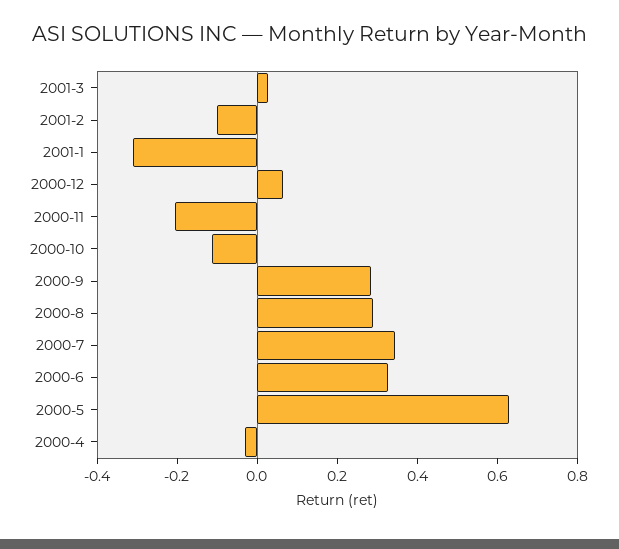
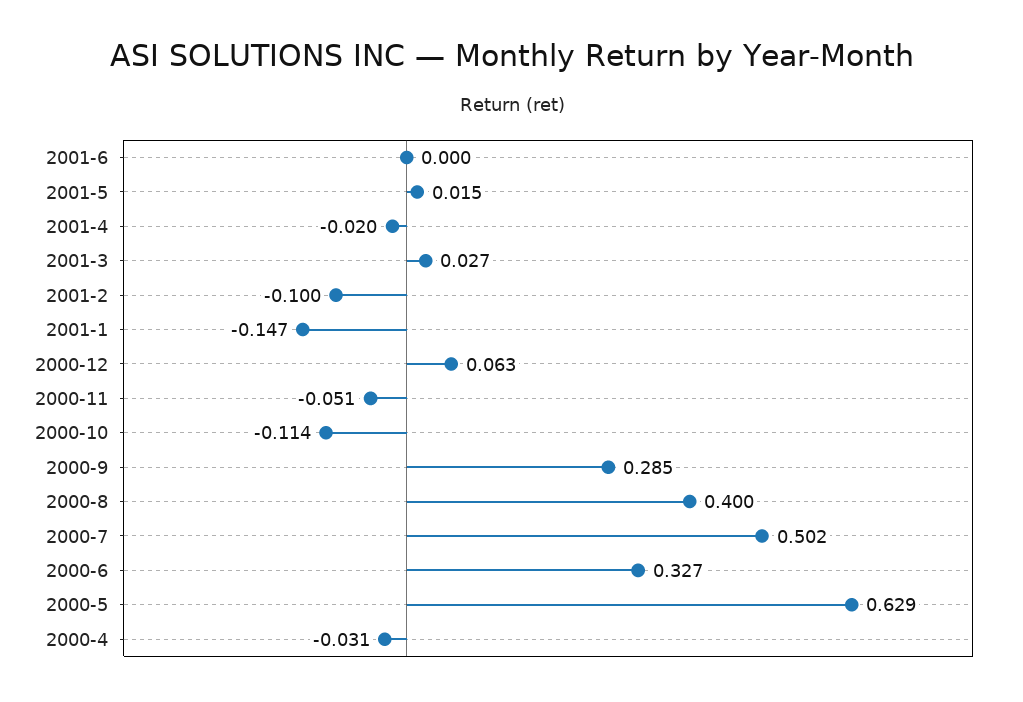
2001-1: -0.3 -> -0.147
2000-11: -0.2 -> -0.051
2000-8: 0.3 -> 0.4
2000-7: 0.35 -> 0.502
2001-6: none -> 0
2001-5: none -> 0.015
2001-4: none -> -0.02

